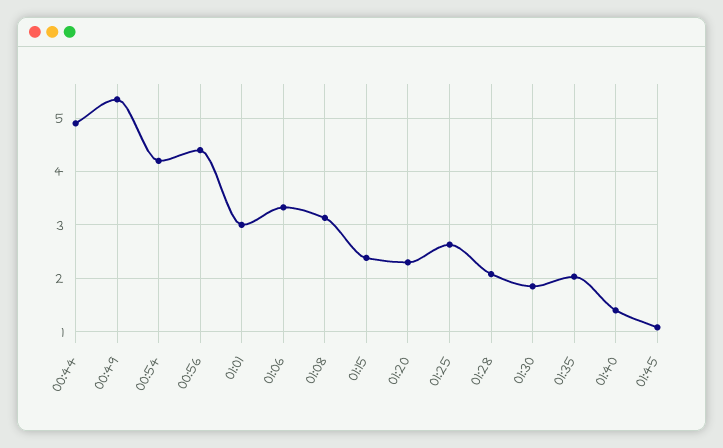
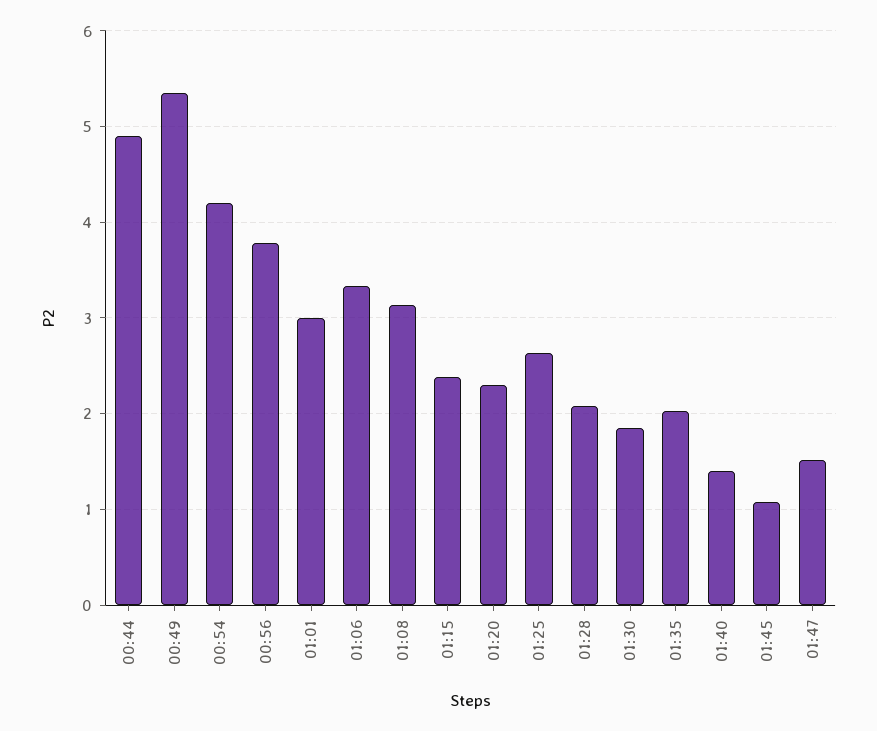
00:56: 4.4 -> 3.8
01:47: none -> 1.5

